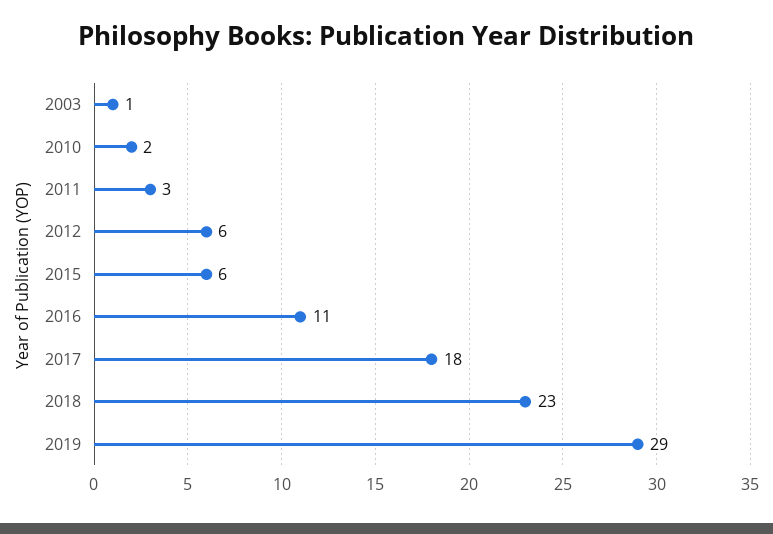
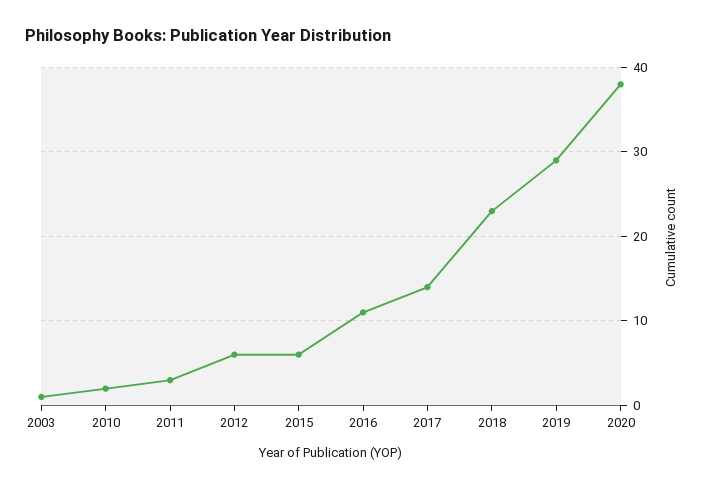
2017: 18 -> 14
2020: none -> 38

